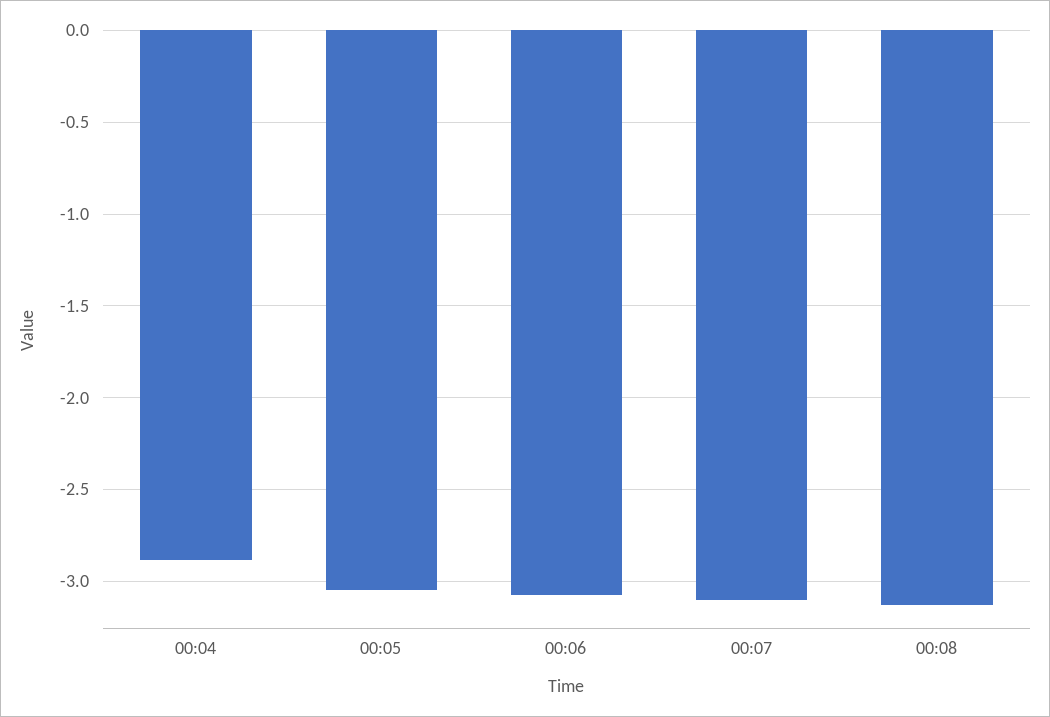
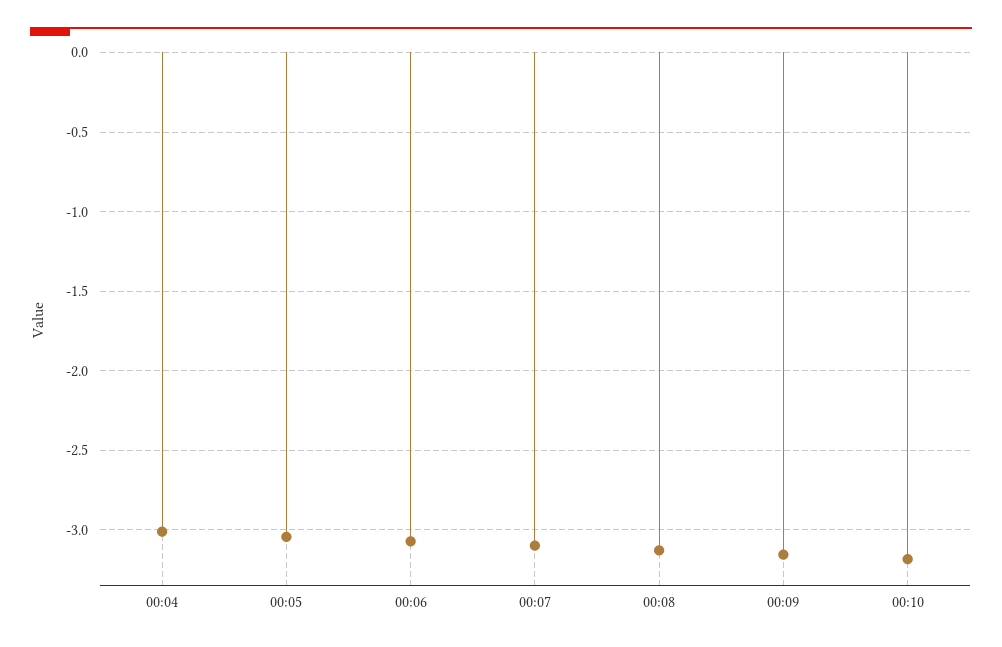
00:04: -2.9 -> -3
00:09: none -> -3.15
00:10: none -> -3.2

